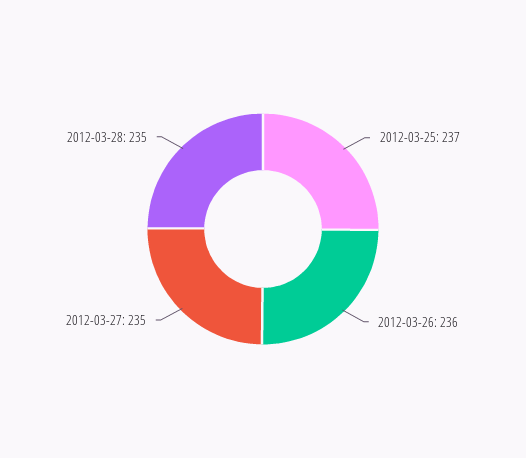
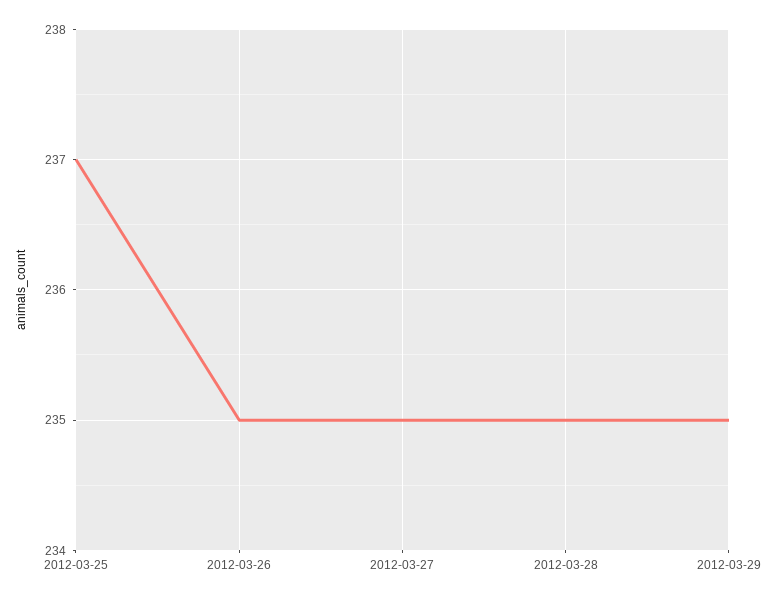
2012-03-26: 236 -> 235
2012-03-29: none -> 235

